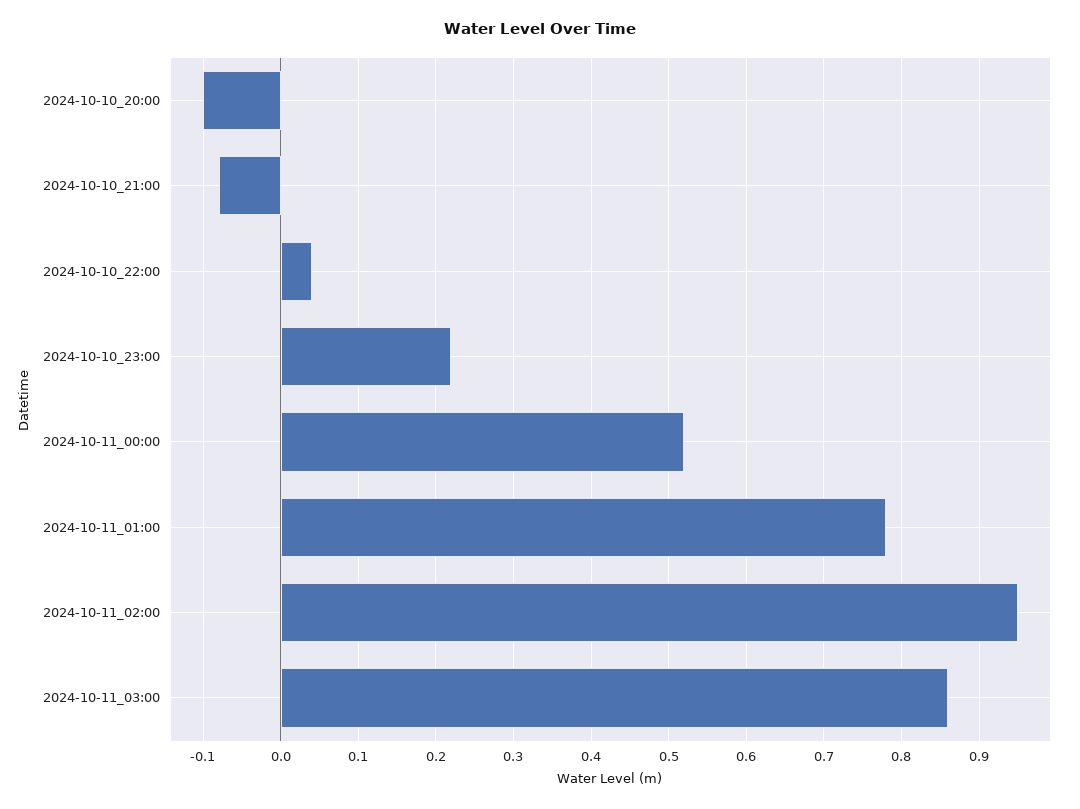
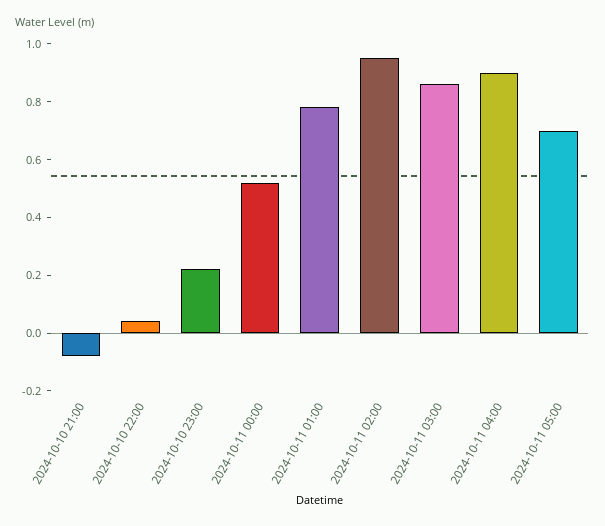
2024-10-10_20:00: -0.1 -> none
2024-10-11 04:00: none -> 0.9
2024-10-11 05:00: none -> 0.7

